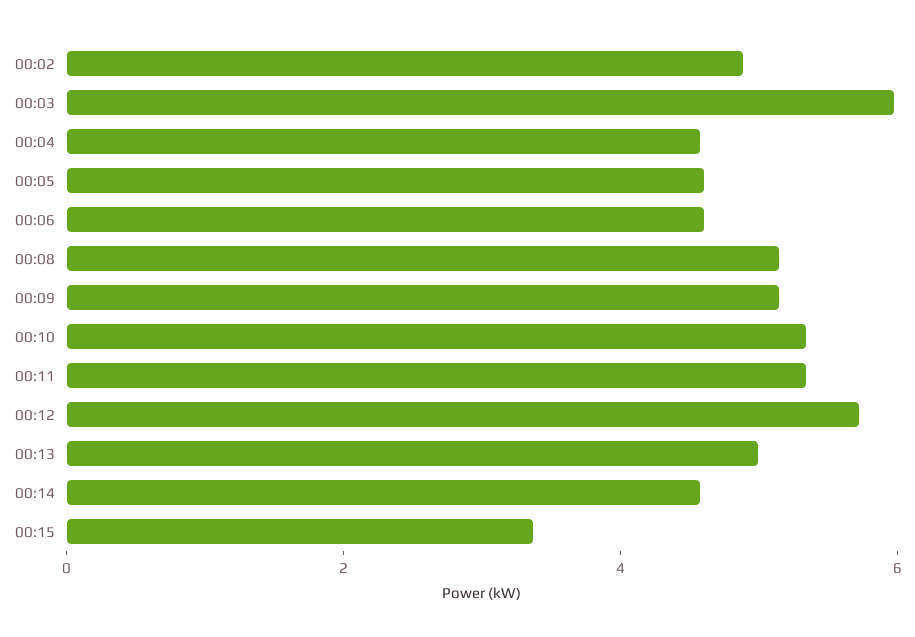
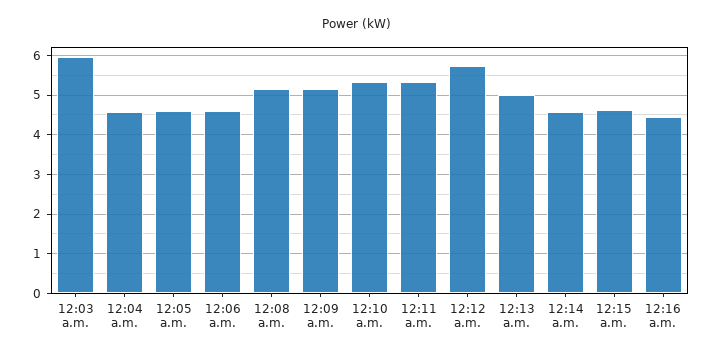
00:02: 5 -> none
00:15: 3.5 -> 4.6
12:16 a.m.: none -> 4.4

